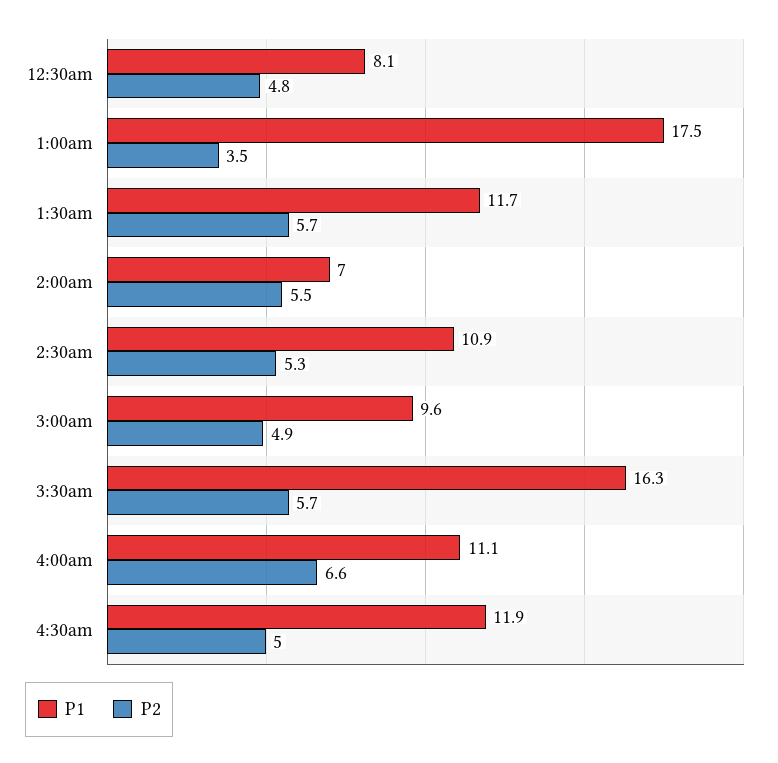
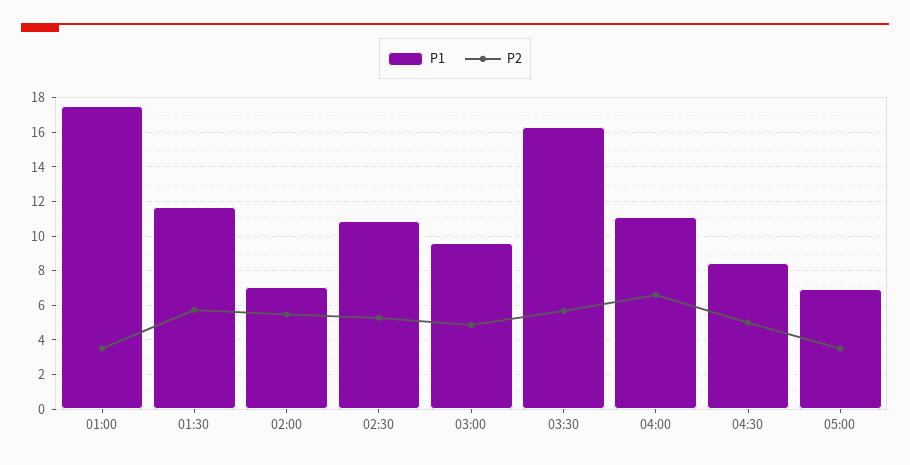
P1, 12:30am: 8.1 -> none
P2, 12:30am: 4.8 -> none
P1, 4:30am: 11.9 -> 8.5
P1, 05:00: none -> 7
P2, 05:00: none -> 3.5

